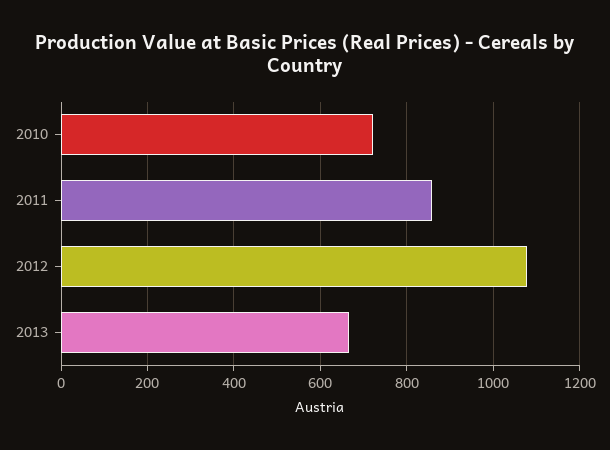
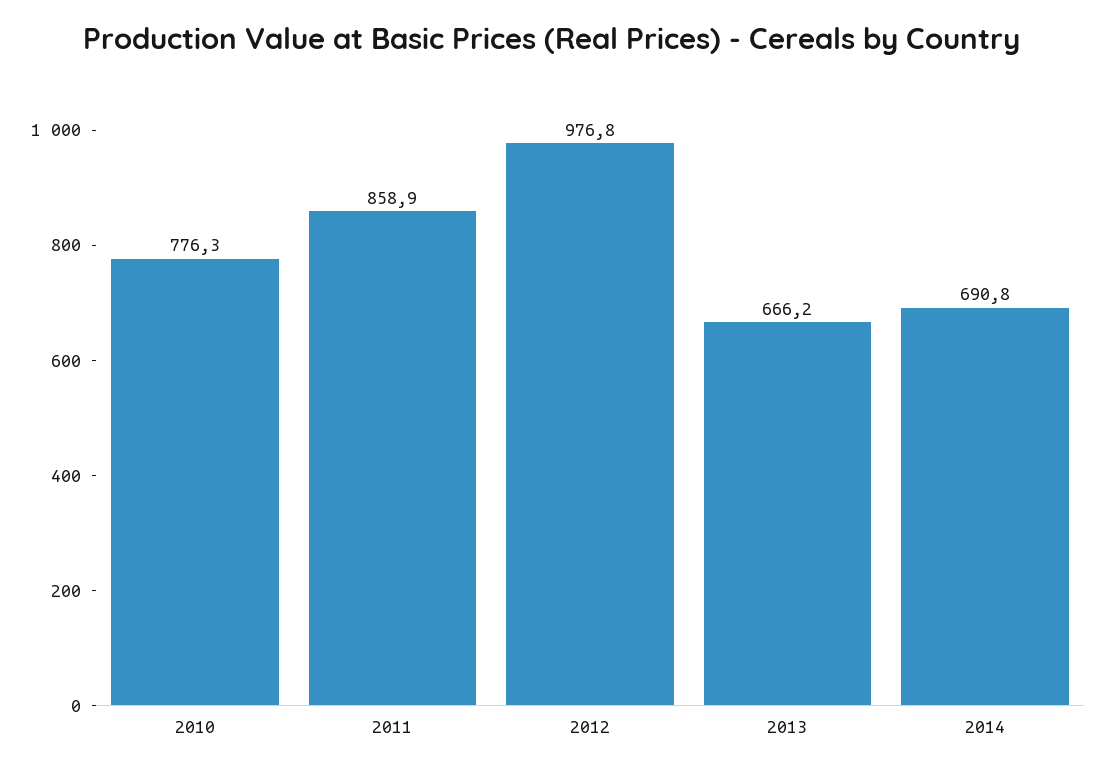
2010: 720 -> 776.3
2012: 1080 -> 976.8
2014: none -> 690.8

